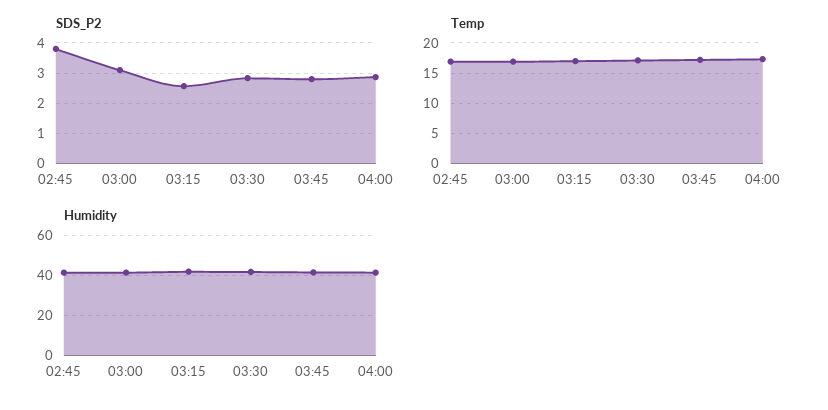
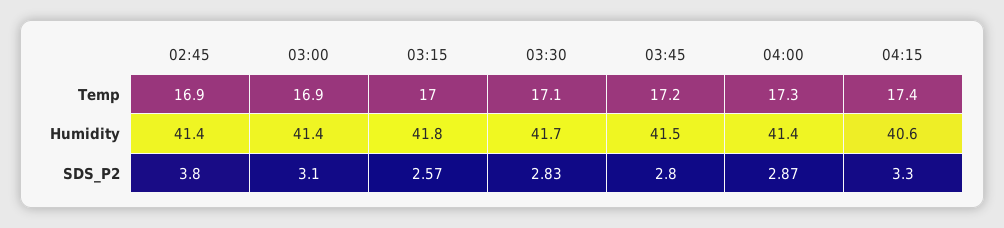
Temp, 04:15: none -> 17.4
Humidity, 04:15: none -> 40.6
SDS_P2, 04:15: none -> 3.3

